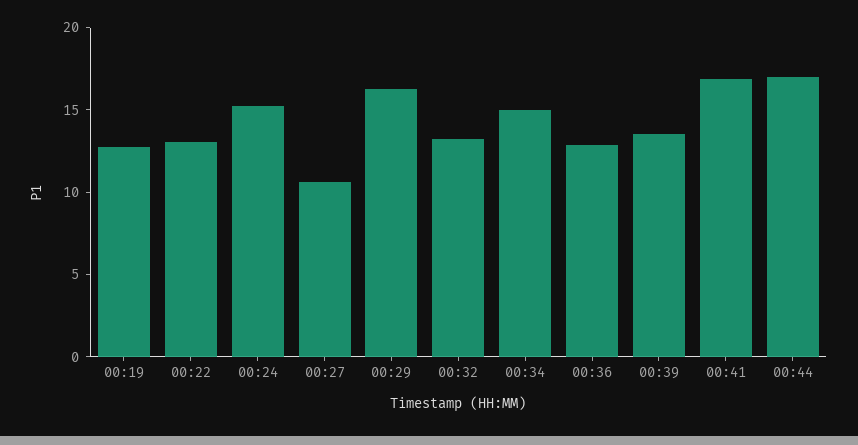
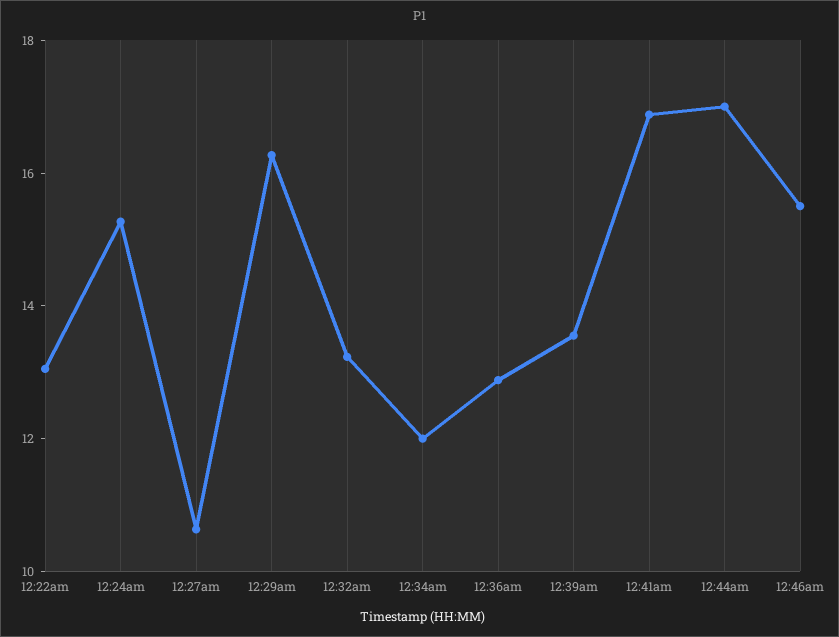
00:19: 13 -> none
00:34: 15 -> 12
12:46am: none -> 15.5

